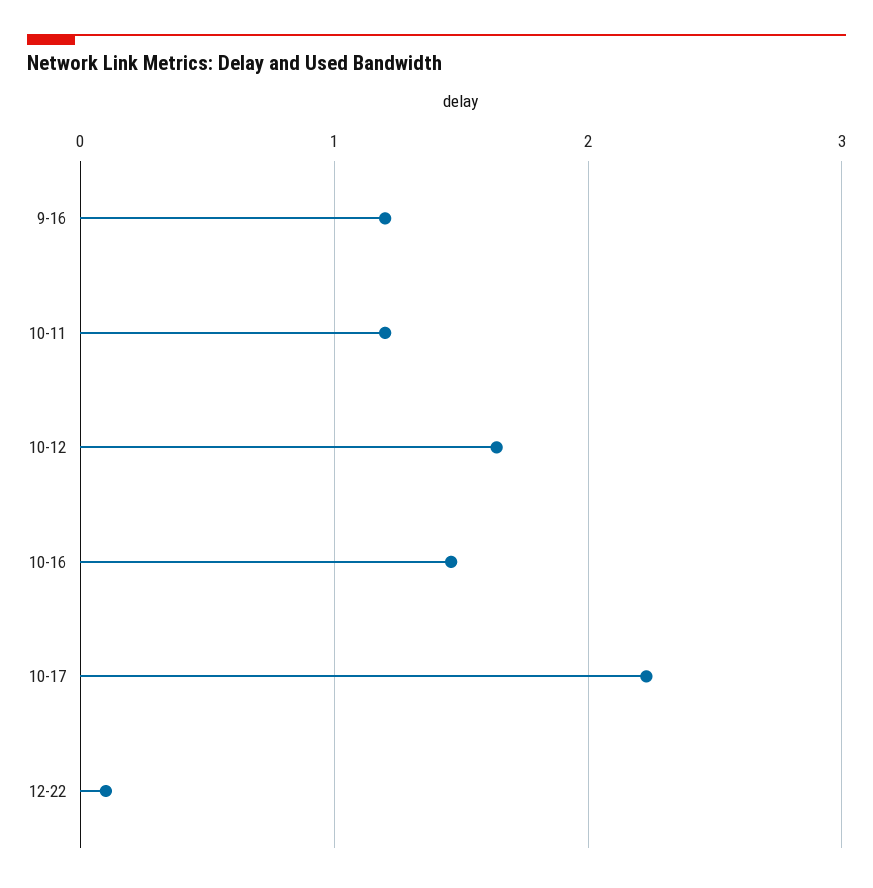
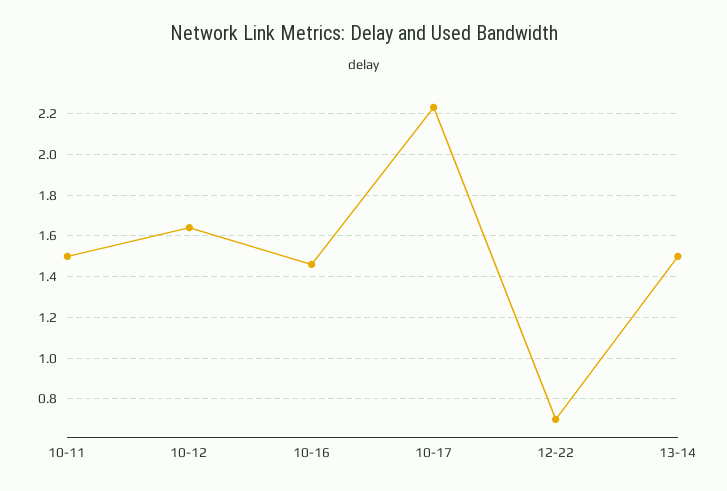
9-16: 1.2 -> none
10-11: 1.2 -> 1.5
12-22: 0.1 -> 0.7
13-14: none -> 1.5

